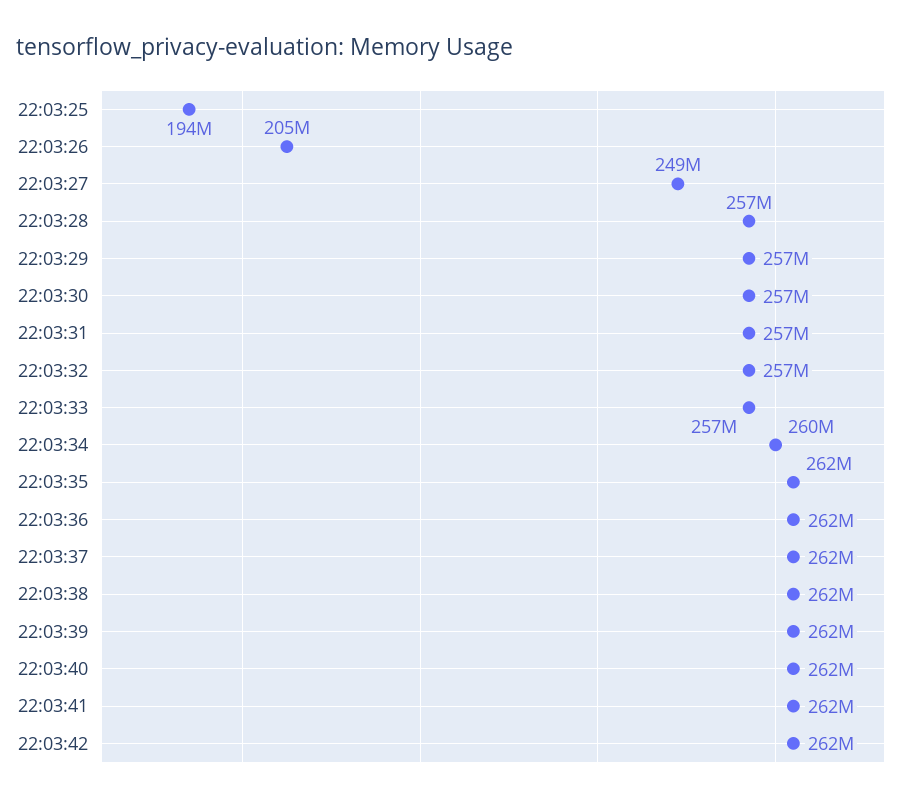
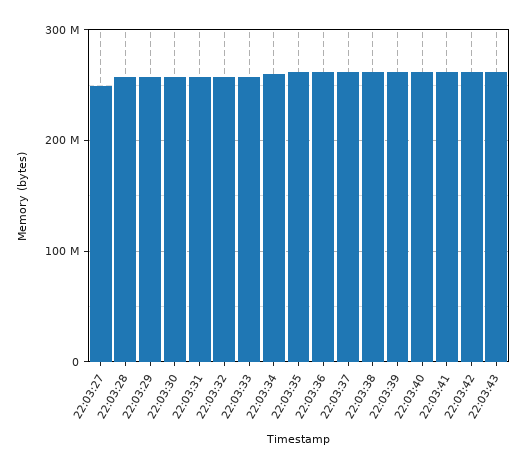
22:03:25: 194000000 -> none
22:03:26: 205000000 -> none
22:03:43: none -> 260000000

